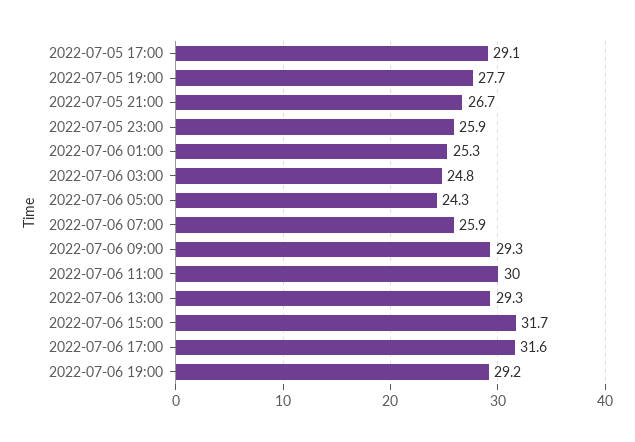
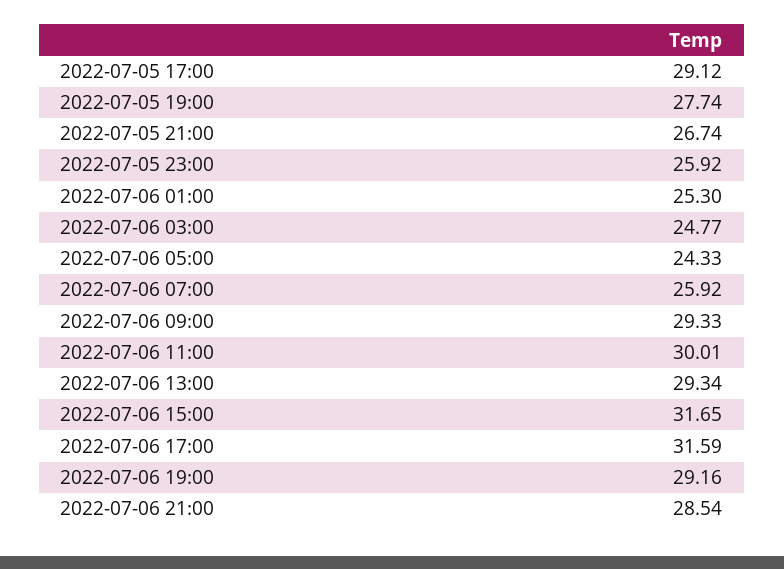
2022-07-06 21:00: none -> 28.54

